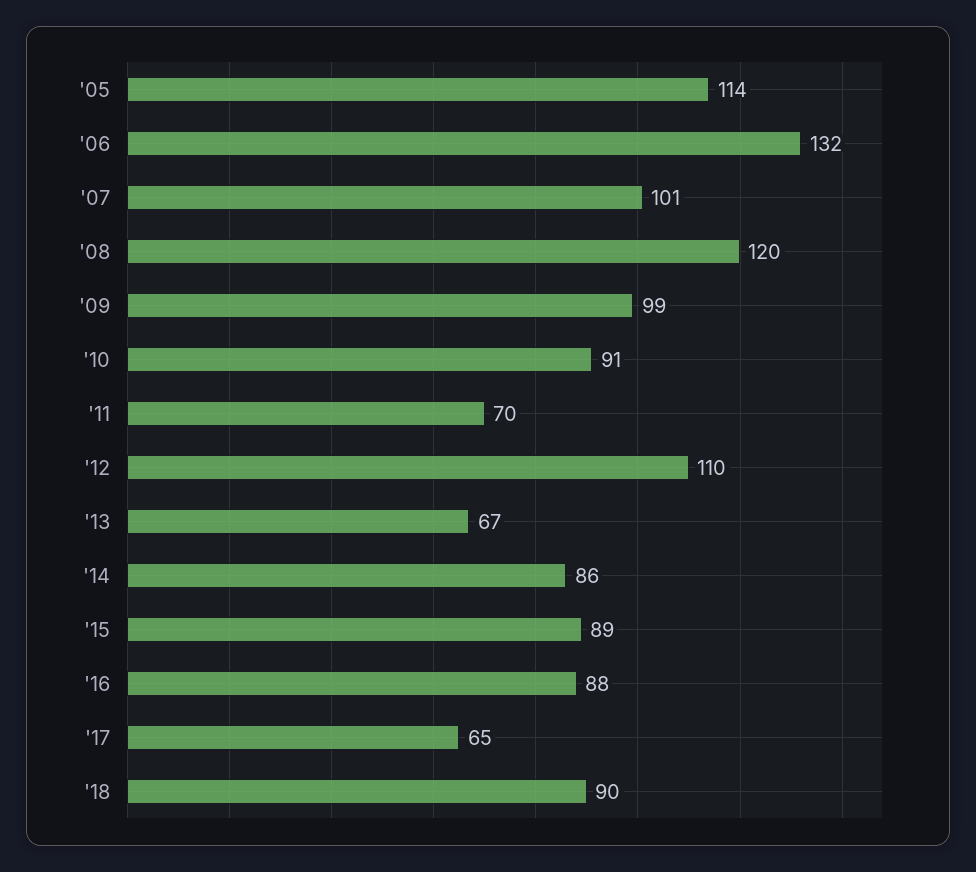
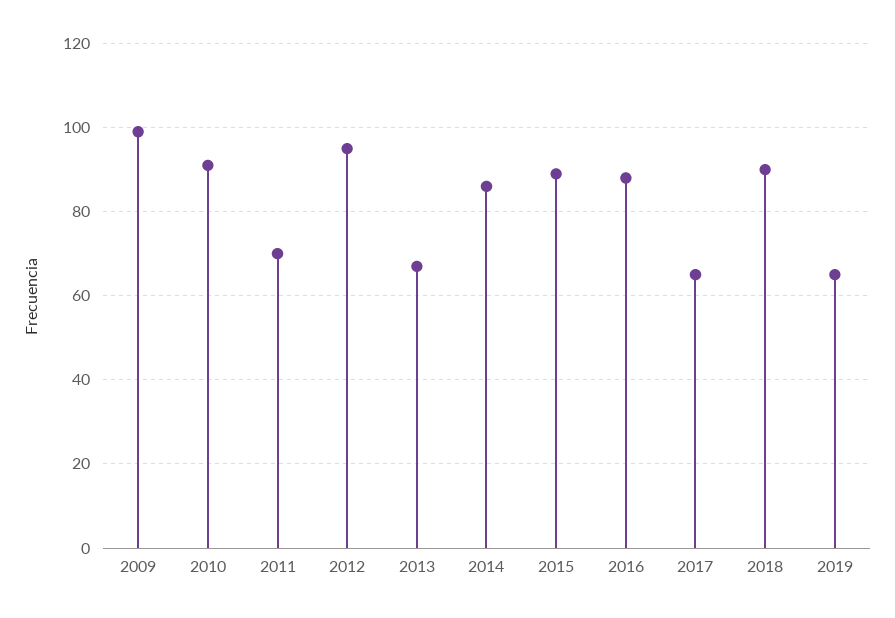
'05: 114 -> none
'06: 132 -> none
'07: 101 -> none
'08: 120 -> none
'12: 110 -> 95
2019: none -> 65

